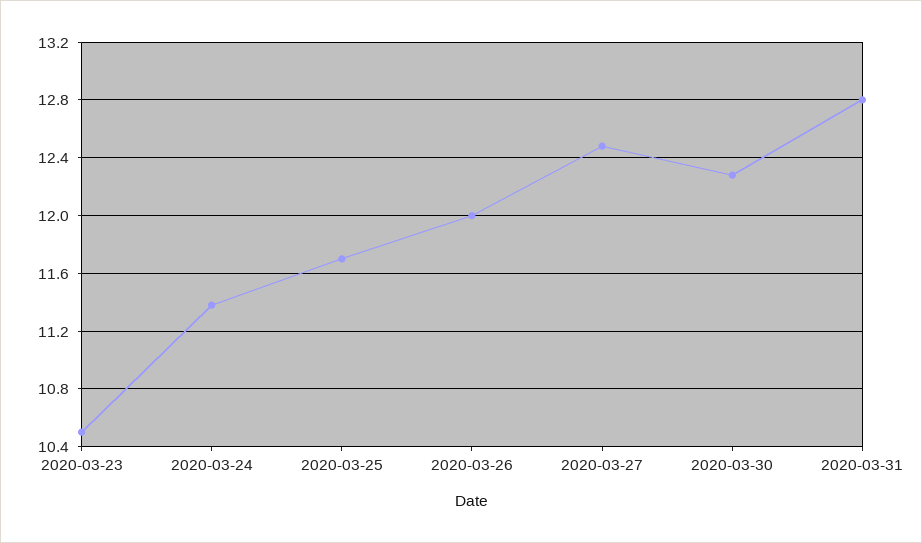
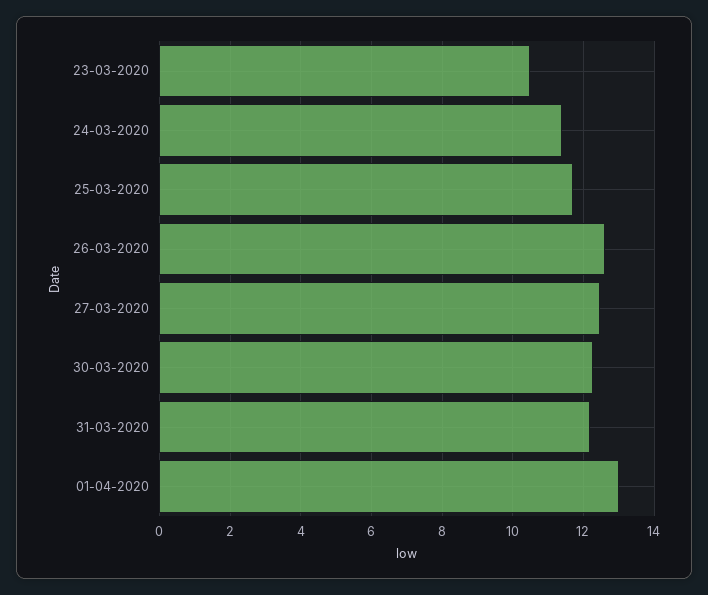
2020-03-26: 12 -> 12.6
2020-03-31: 12.8 -> 12.2
01-04-2020: none -> 13

